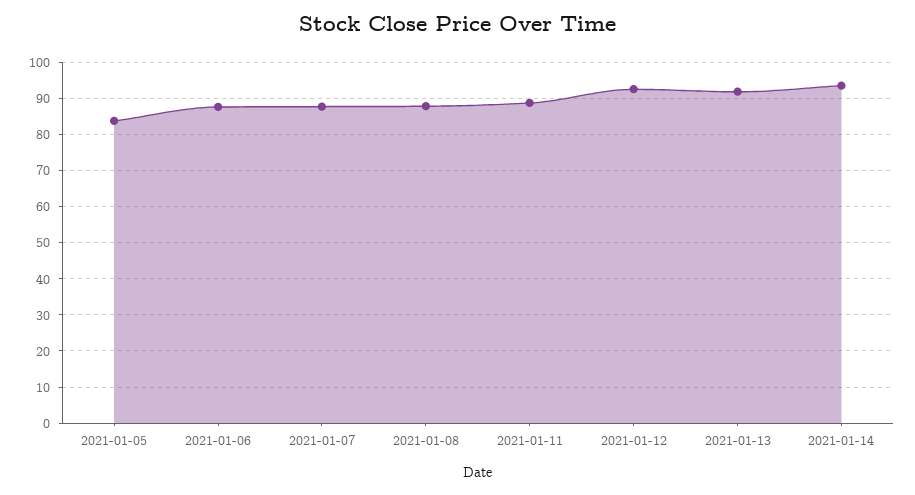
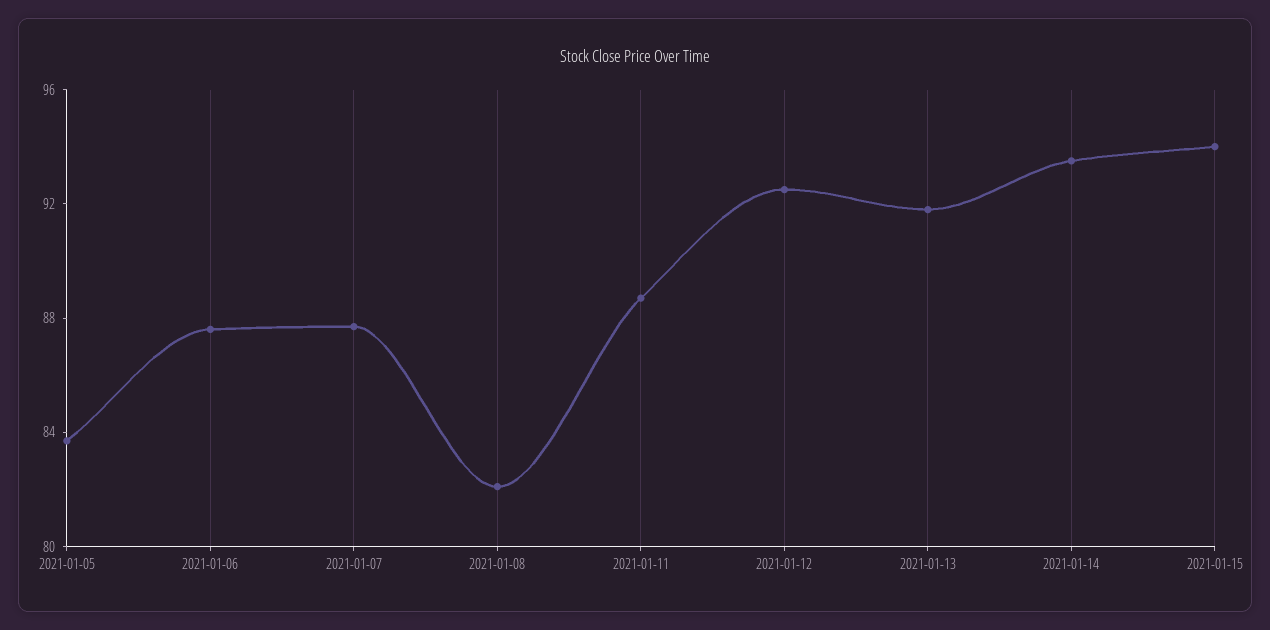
2021-01-08: 88 -> 82
2021-01-15: none -> 94

